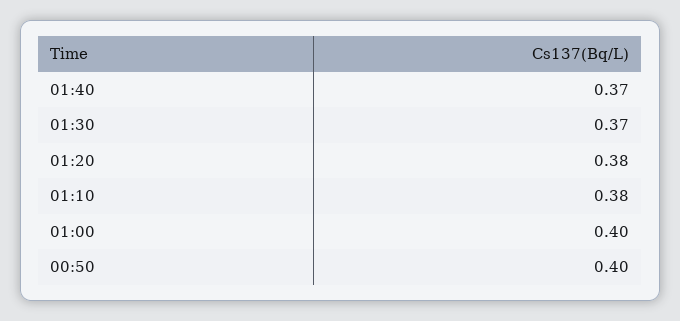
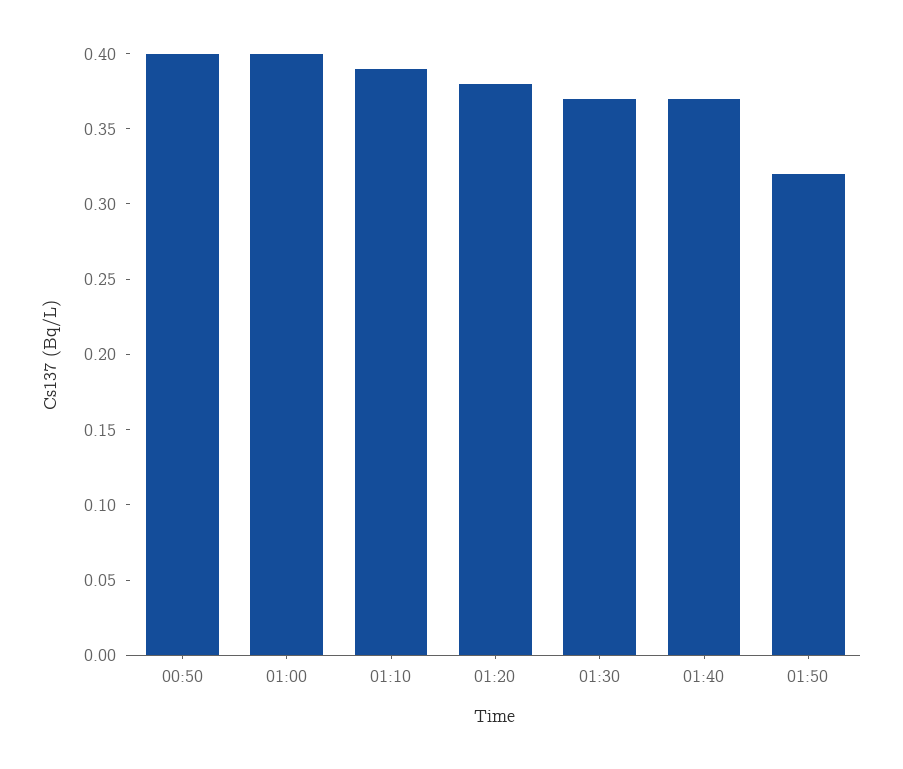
01:10: 0.38 -> 0.39
01:50: none -> 0.32

